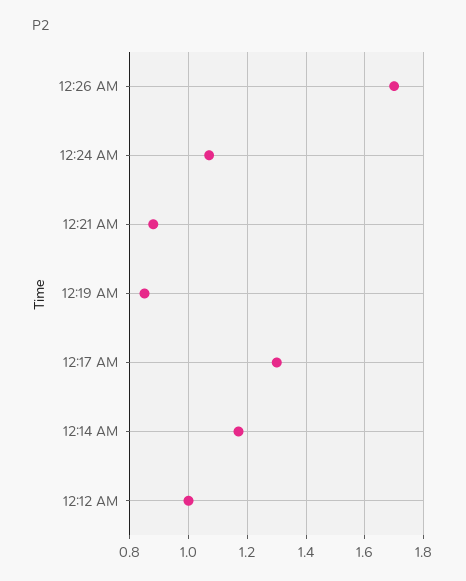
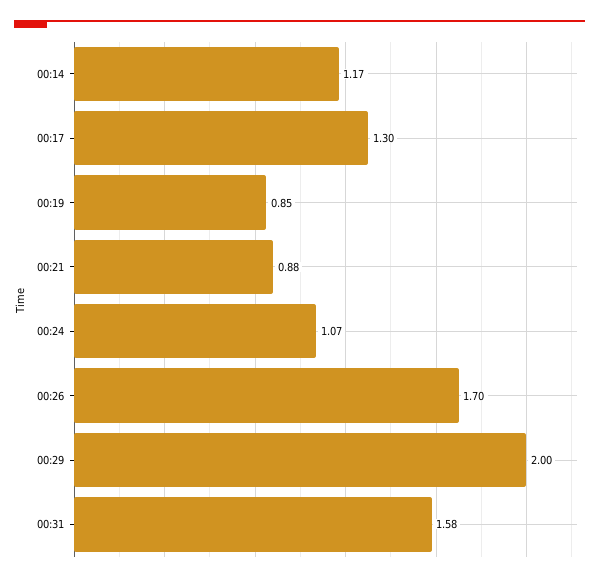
12:12 AM: 1 -> none
00:29: none -> 2
00:31: none -> 1.58

